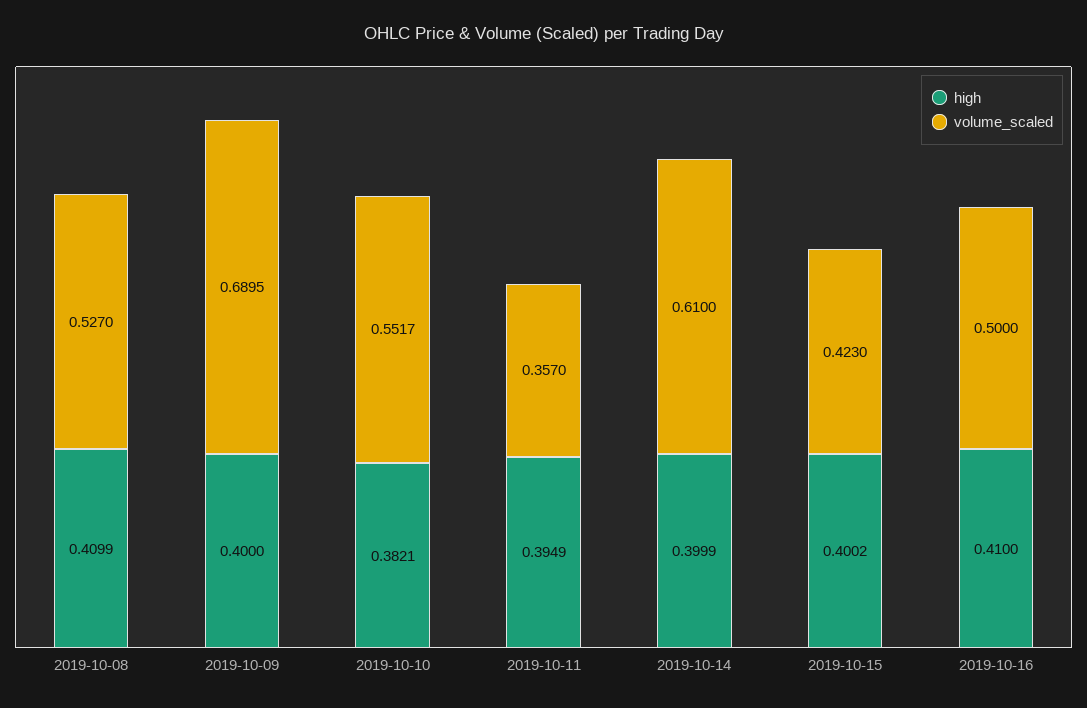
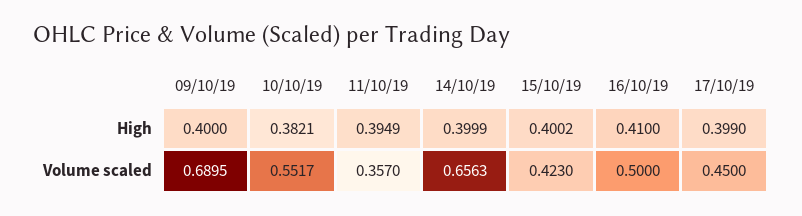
high, 2019-10-08: 0.4099 -> none
volume_scaled, 2019-10-08: 0.527 -> none
volume_scaled, 2019-10-14: 0.61 -> 0.6563
high, 17/10/19: none -> 0.399
volume_scaled, 17/10/19: none -> 0.45

